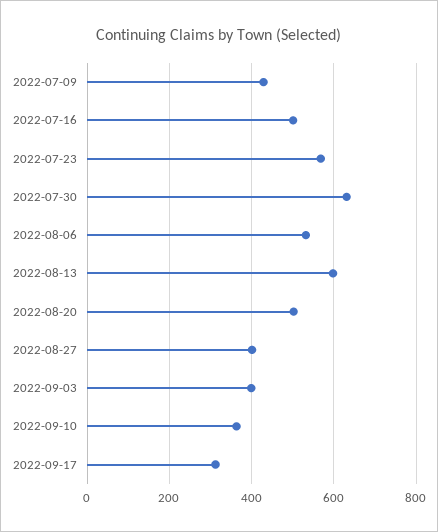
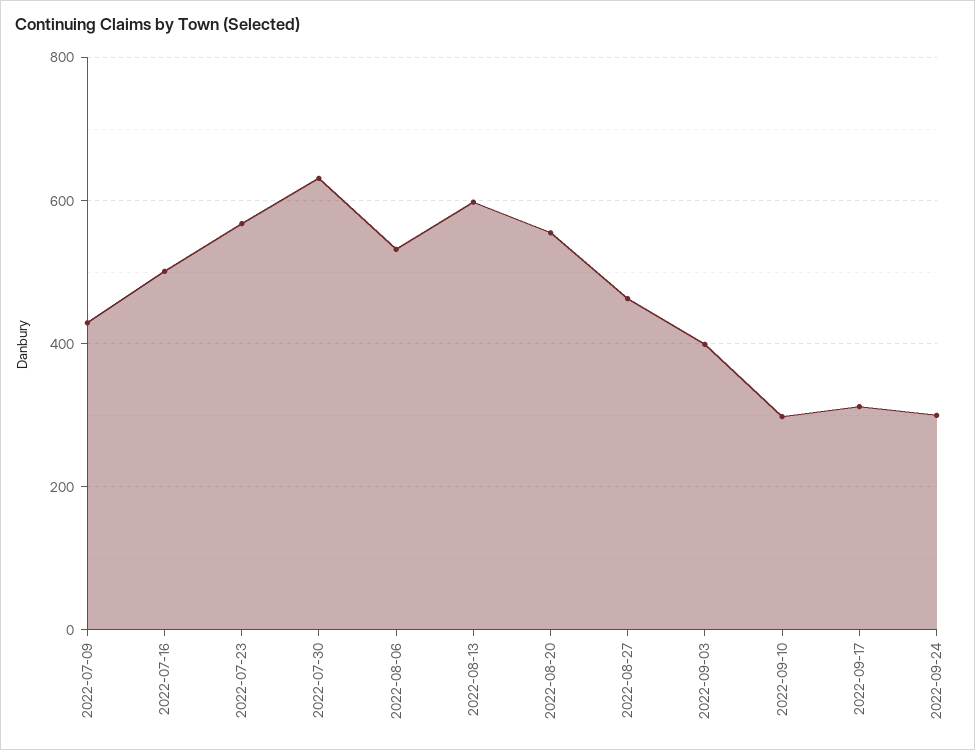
2022-08-20: 500 -> 560
2022-08-27: 400 -> 460
2022-09-10: 360 -> 300
2022-09-24: none -> 300

